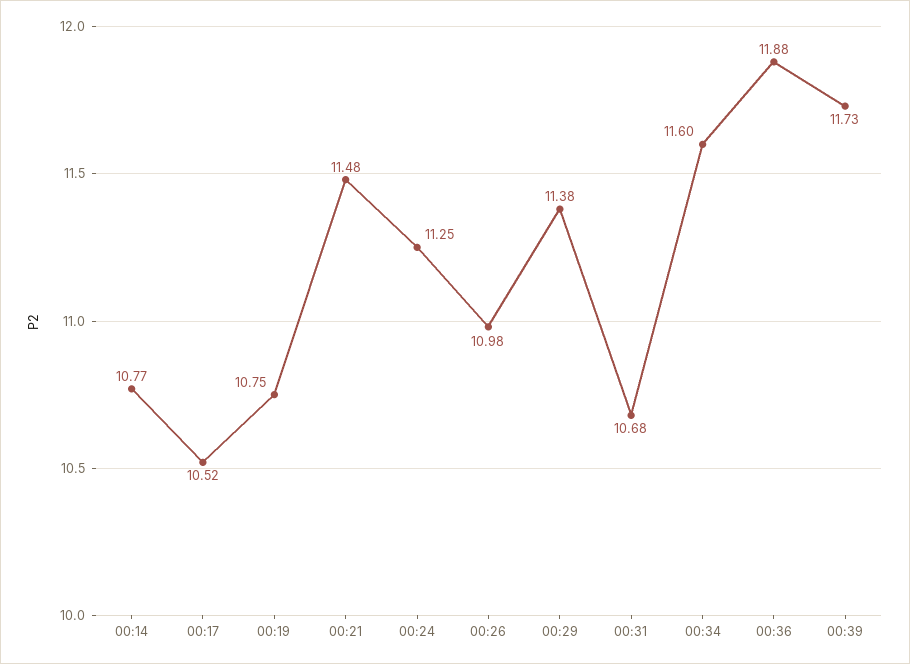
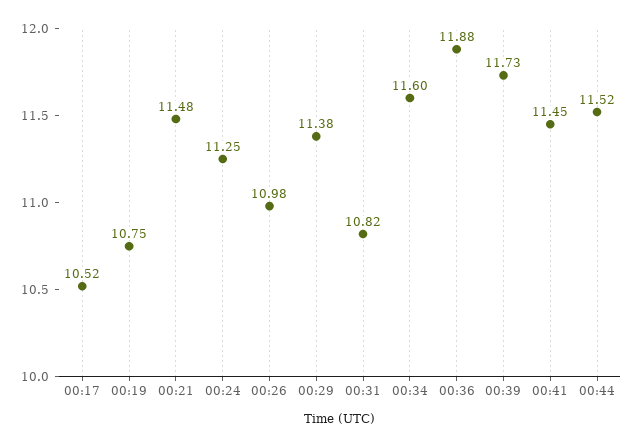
00:14: 10.77 -> none
00:31: 10.68 -> 10.82
00:41: none -> 11.45
00:44: none -> 11.52

